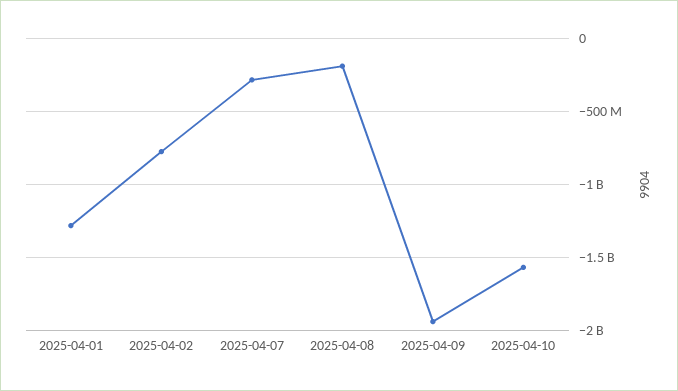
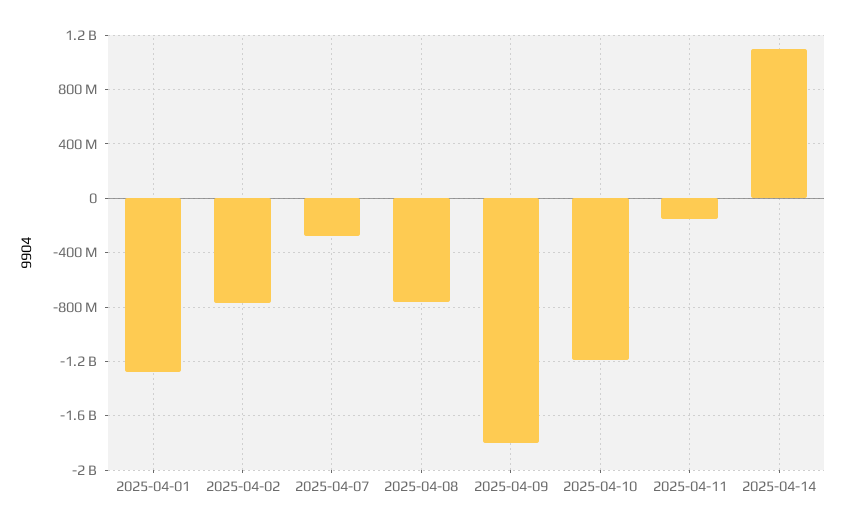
2025-04-08: -200000000 -> -750000000
2025-04-09: -1950000000 -> -1800000000
2025-04-10: -1550000000 -> -1200000000
2025-04-11: none -> -150000000
2025-04-14: none -> 1100000000

